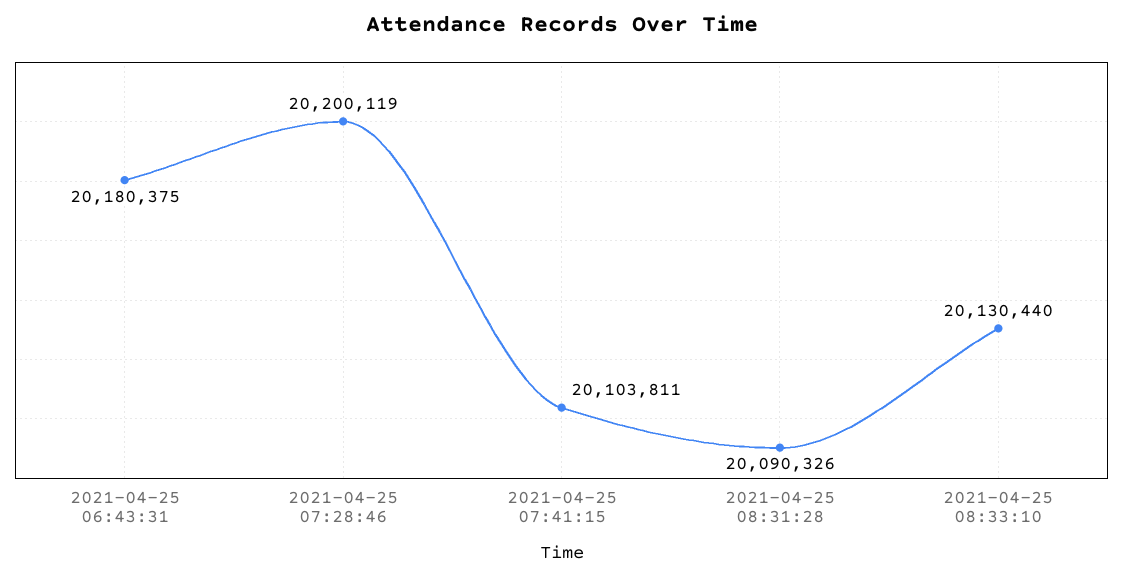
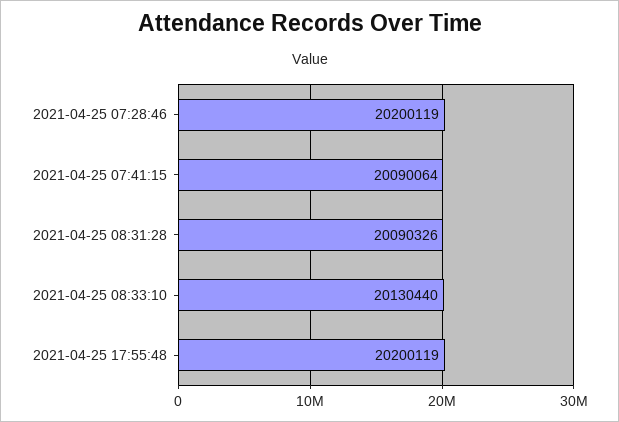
2021-04-25 06:43:31: 20180375 -> none
2021-04-25 07:41:15: 20103811 -> 20090064
2021-04-25 17:55:48: none -> 20200119

